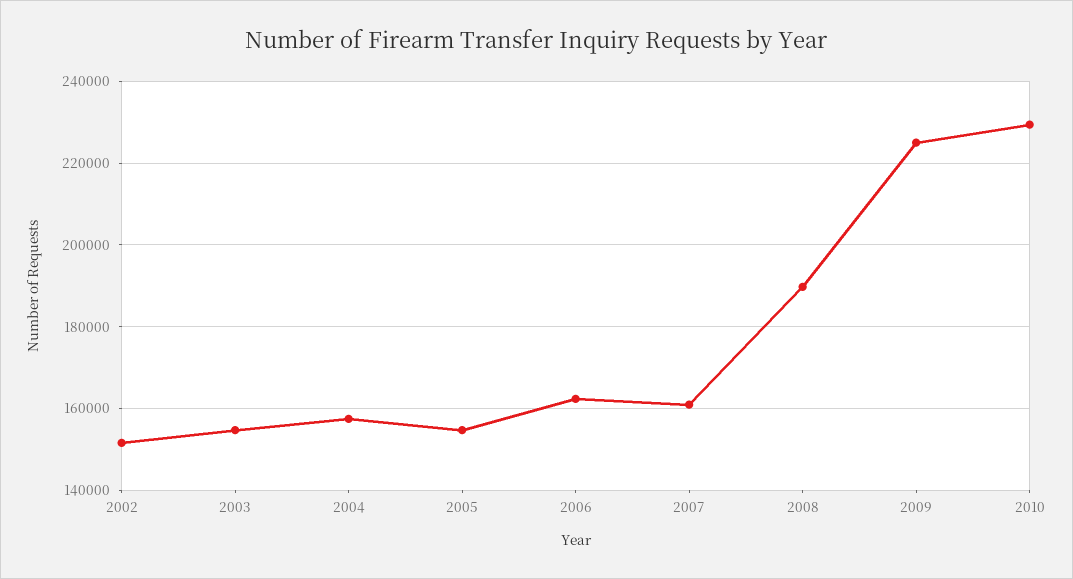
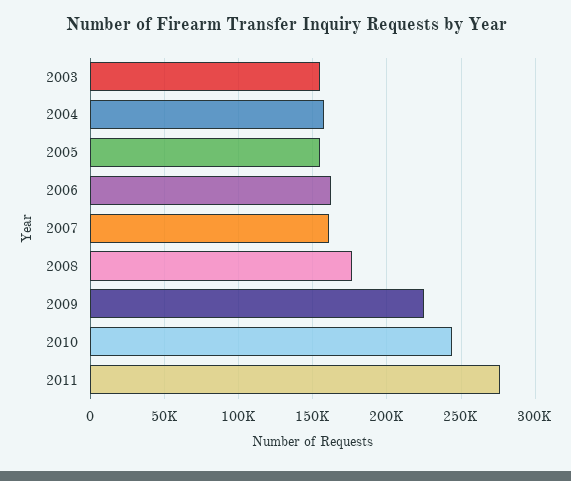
2002: 152000 -> none
2008: 190000 -> 175000
2010: 230000 -> 245000
2011: none -> 275000

